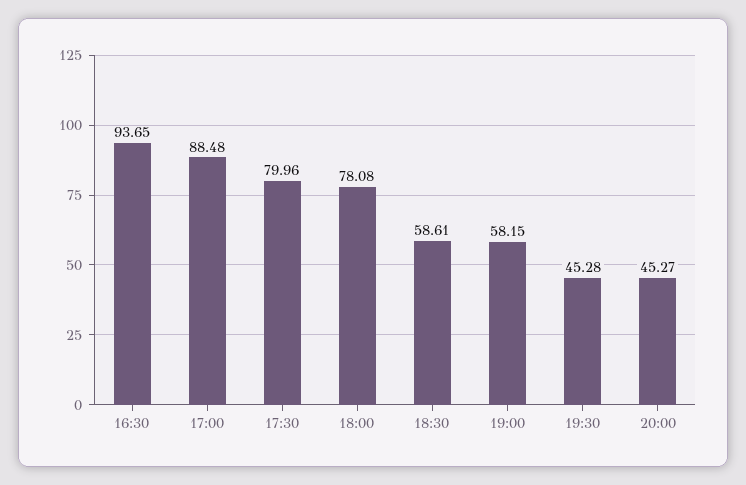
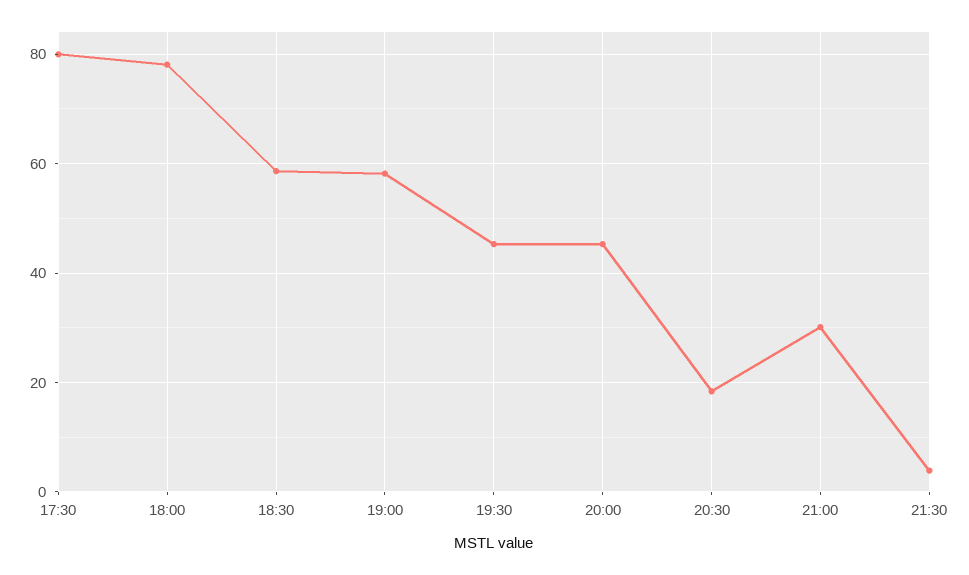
16:30: 93.65 -> none
17:00: 88.48 -> none
20:30: none -> 18
21:00: none -> 30
21:30: none -> 4

